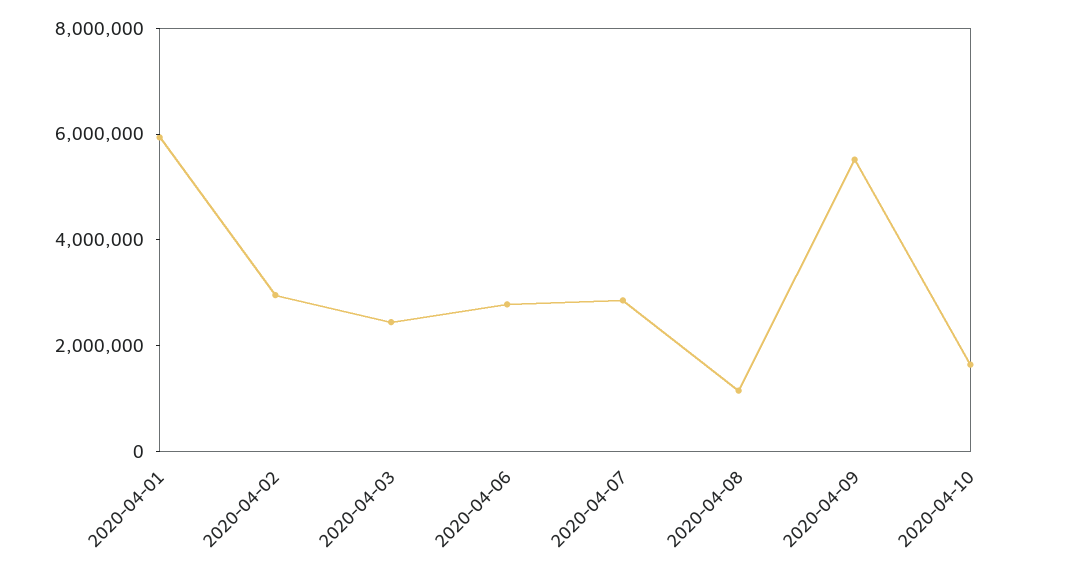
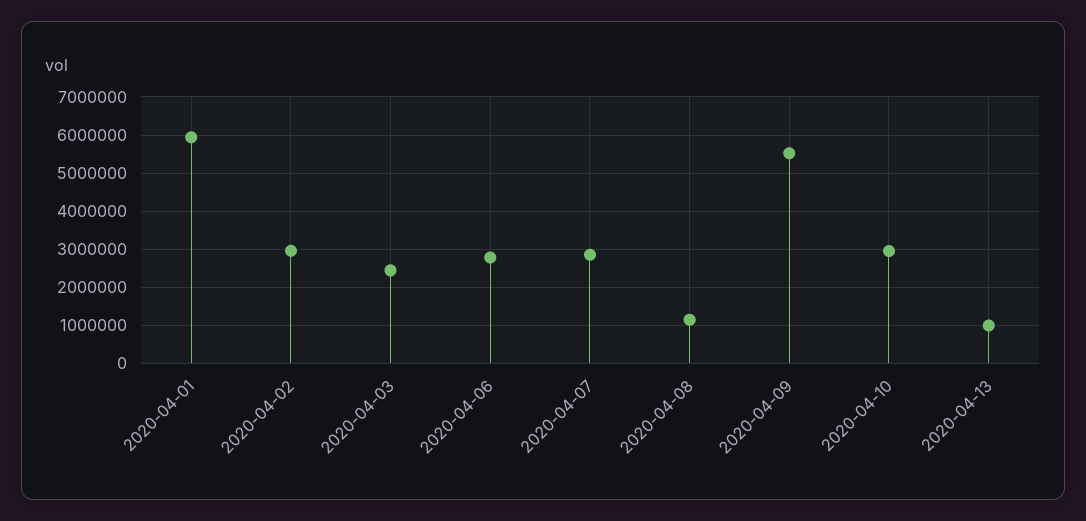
2020-04-10: 1500000 -> 3000000
2020-04-13: none -> 1000000

